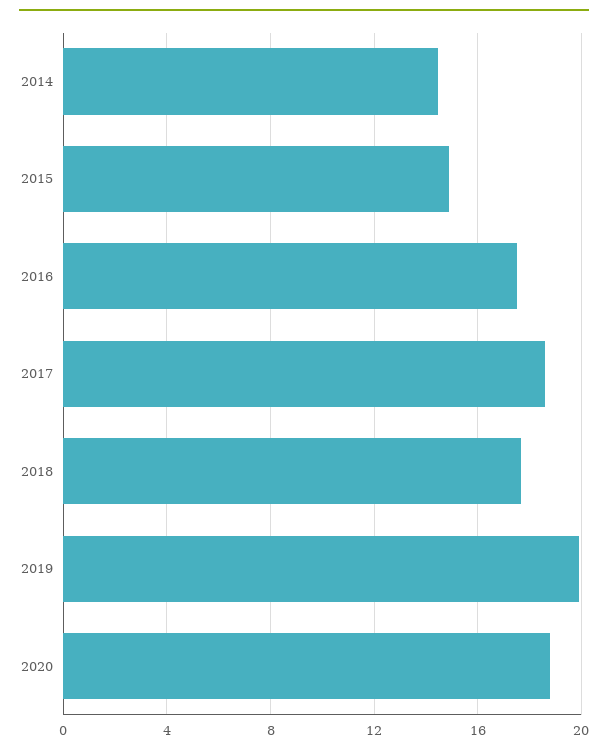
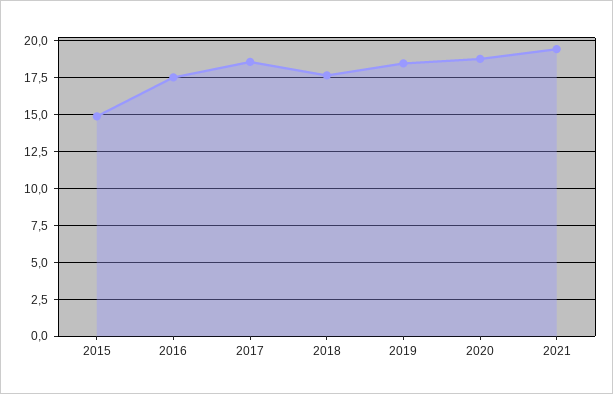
2014: 14.5 -> none
2019: 20 -> 18.5
2021: none -> 19.5

